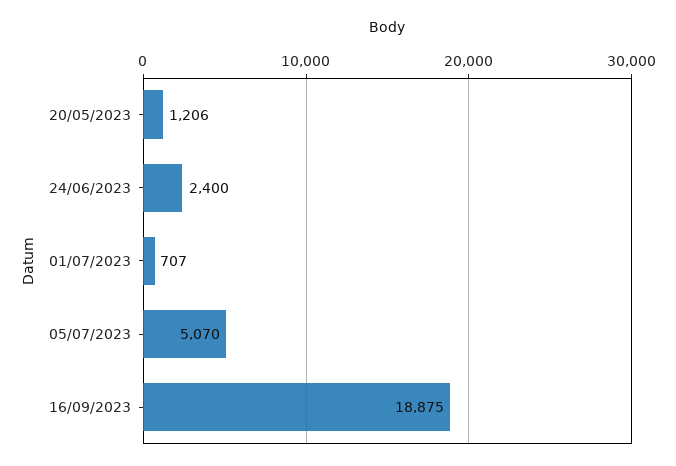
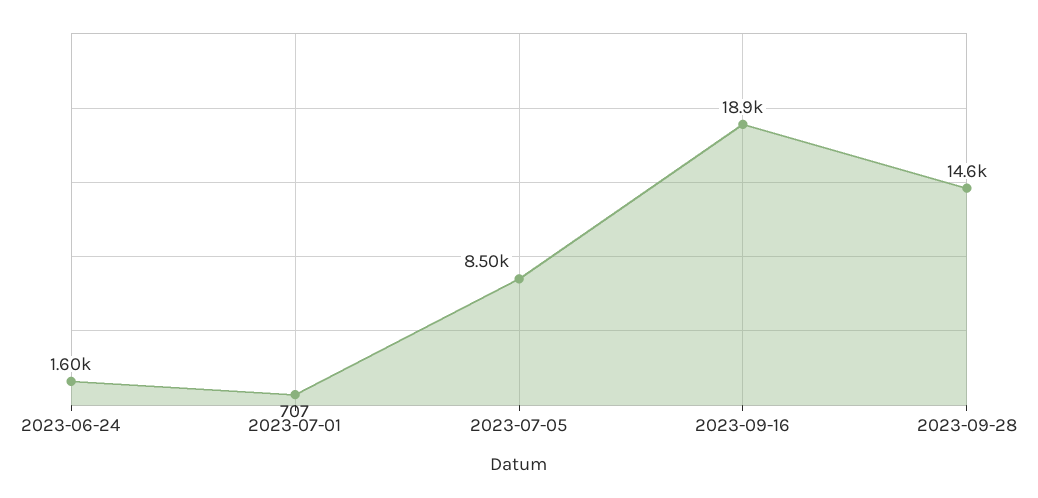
20/05/2023: 1206 -> none
24/06/2023: 2400 -> 1600
05/07/2023: 5070 -> 8500
2023-09-28: none -> 14600

